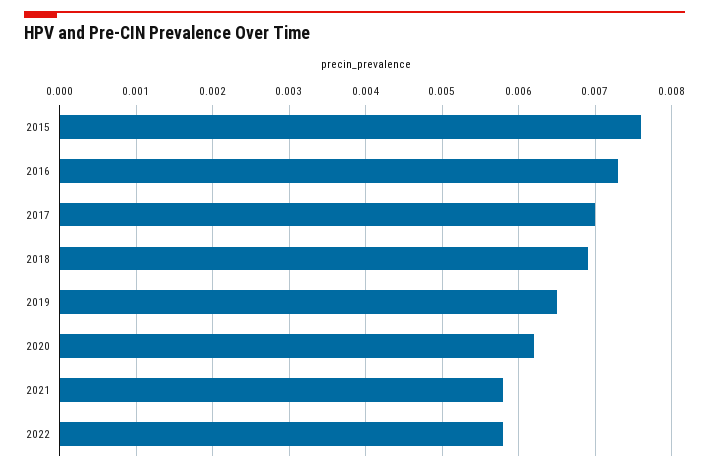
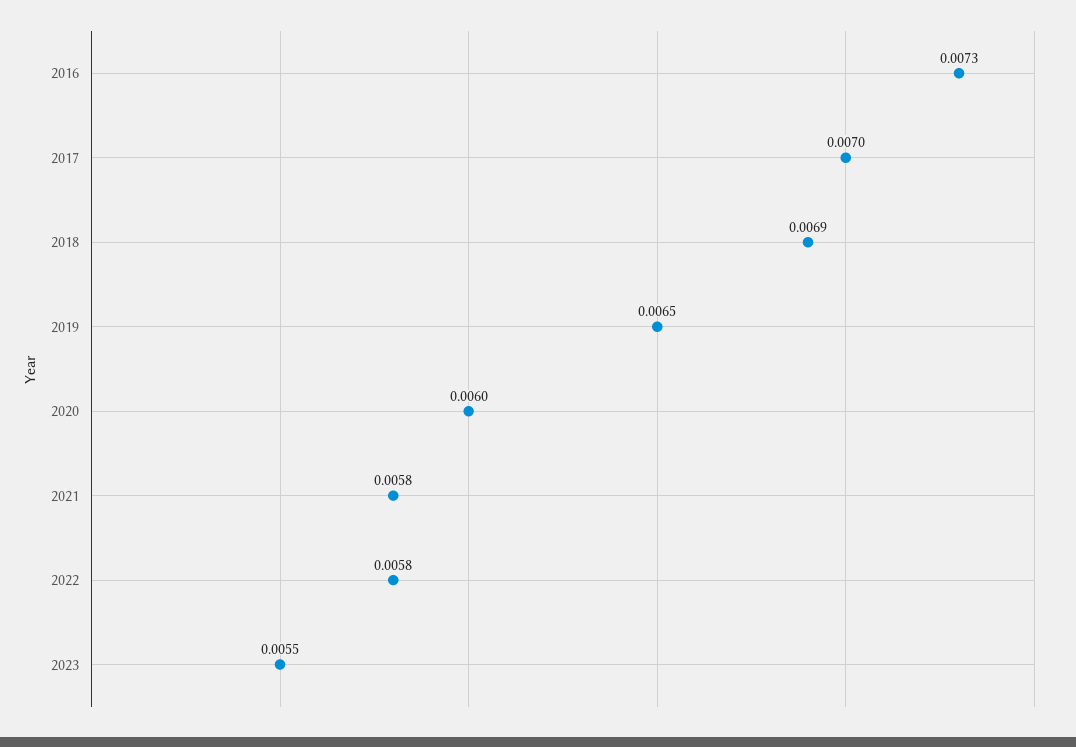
2015: 0.0076 -> none
2020: 0.0062 -> 0.006
2023: none -> 0.0055

